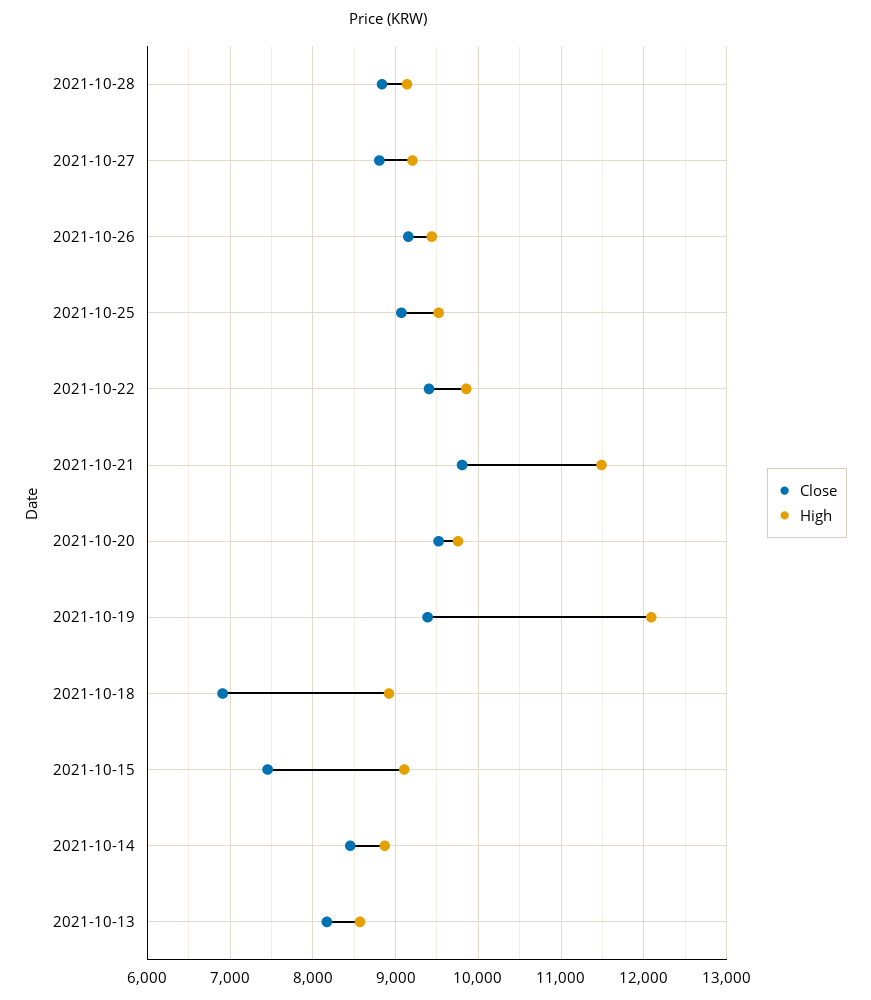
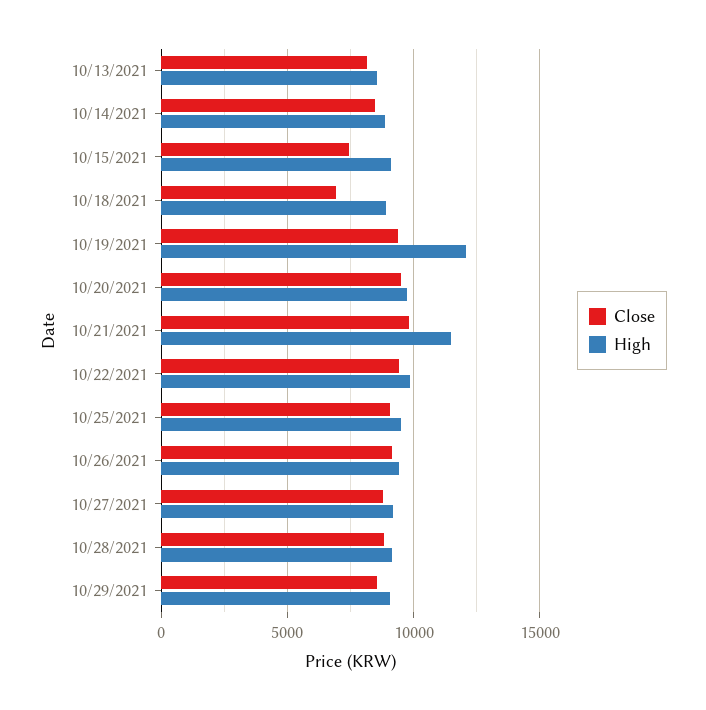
Close, 10/29/2021: none -> 8500
High, 10/29/2021: none -> 9000

